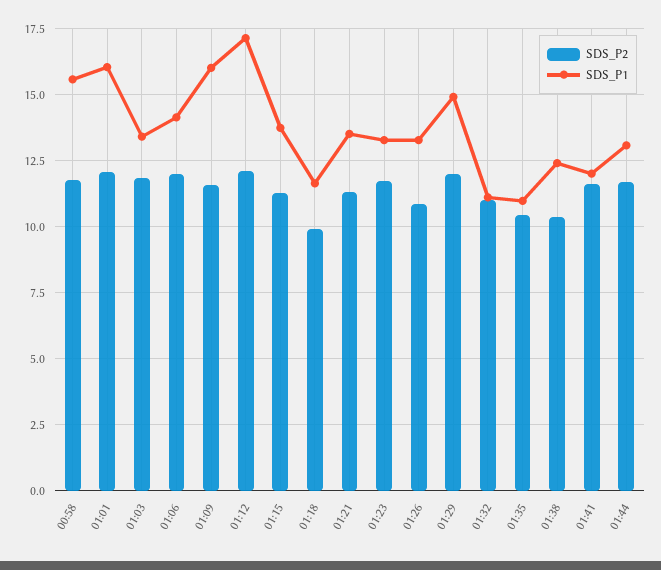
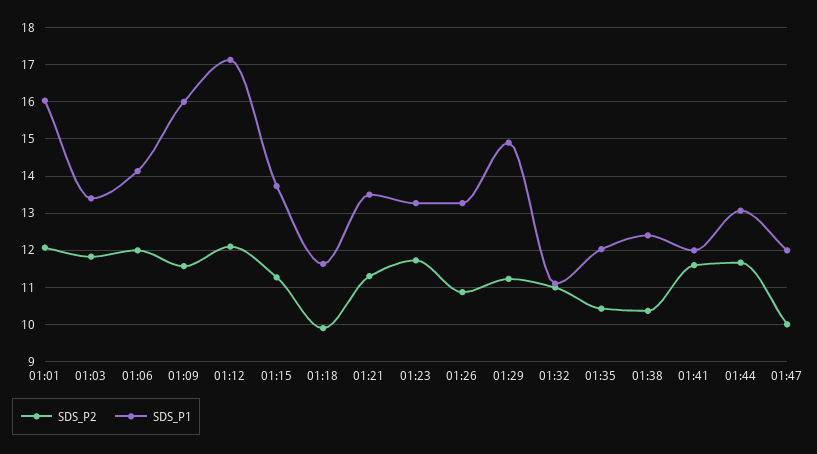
SDS_P2, 00:58: 11.75 -> none
SDS_P1, 00:58: 15.5 -> none
SDS_P2, 01:29: 12 -> 11.2
SDS_P1, 01:35: 11 -> 12
SDS_P2, 01:47: none -> 10
SDS_P1, 01:47: none -> 12

